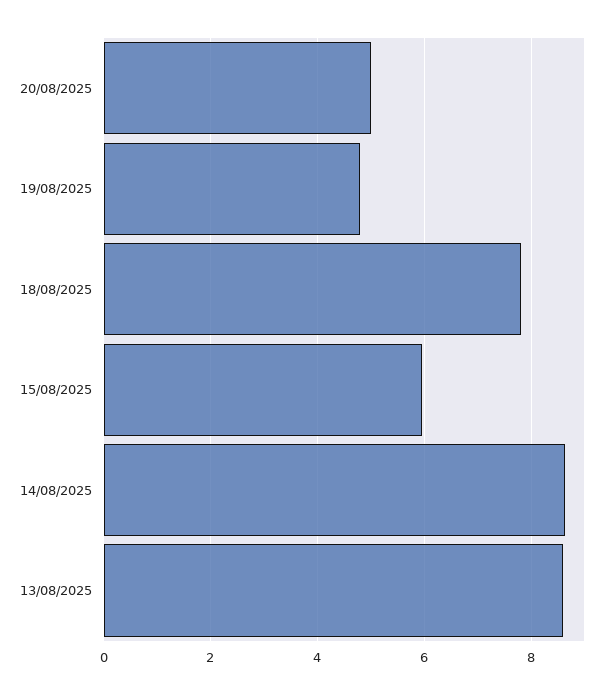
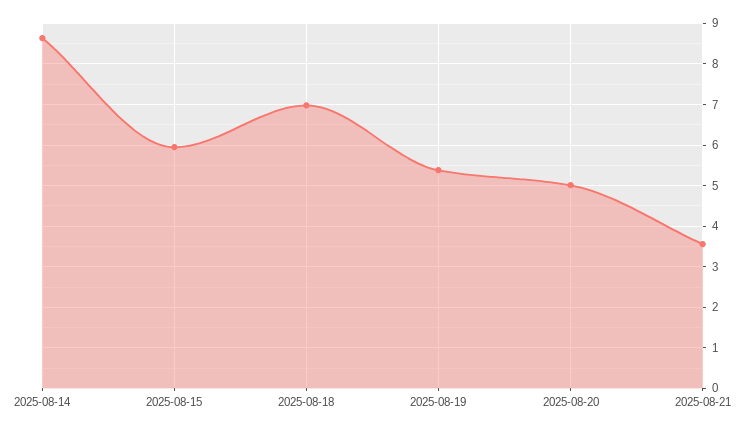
19/08/2025: 4.8 -> 5.4
18/08/2025: 7.8 -> 7
13/08/2025: 8.6 -> none
2025-08-21: none -> 3.6

